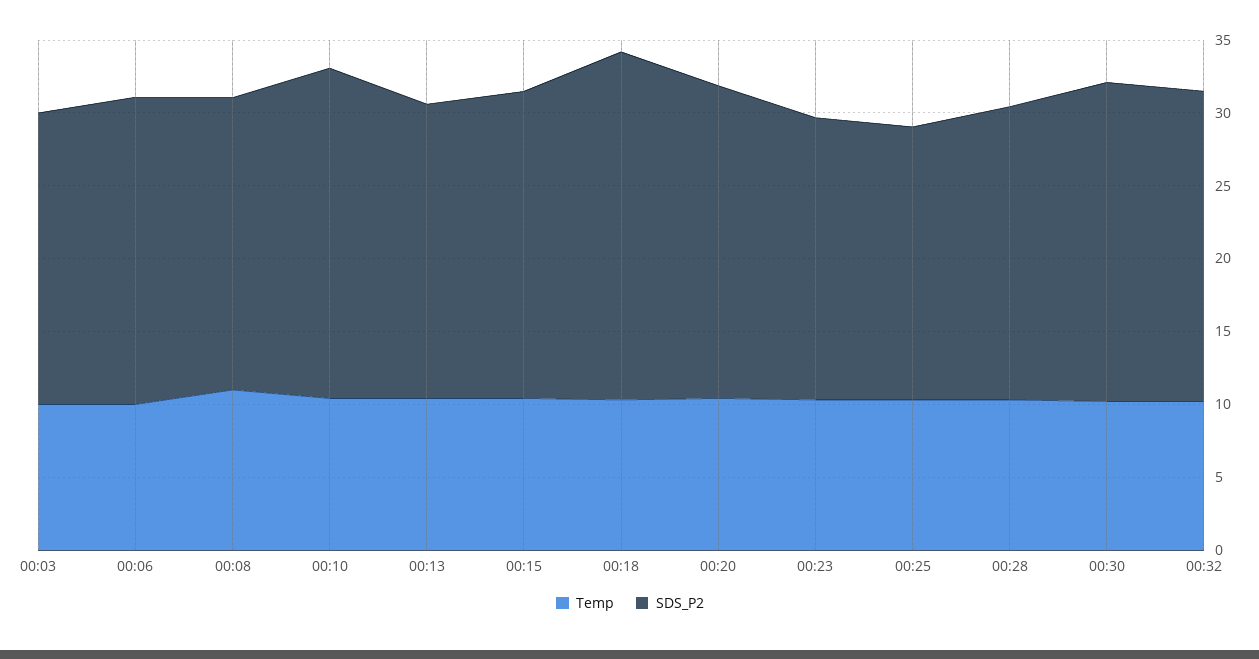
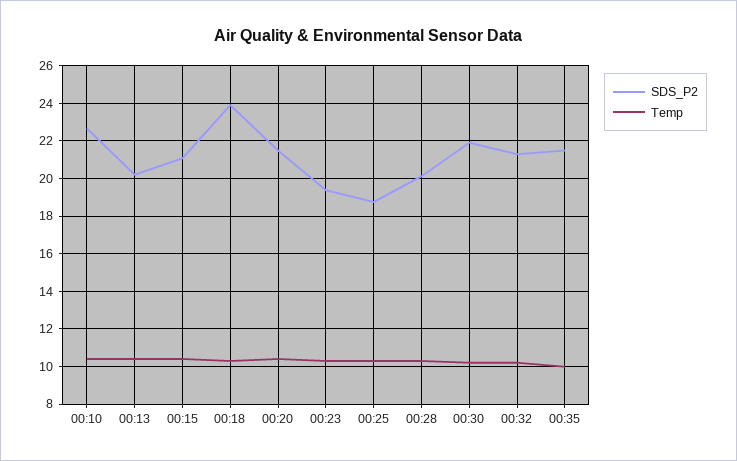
Temp, 00:03: 10 -> none
SDS_P2, 00:03: 20 -> none
Temp, 00:06: 10 -> none
SDS_P2, 00:06: 21 -> none
Temp, 00:08: 11 -> none
SDS_P2, 00:08: 20 -> none
SDS_P2, 00:35: none -> 21.5
Temp, 00:35: none -> 10

